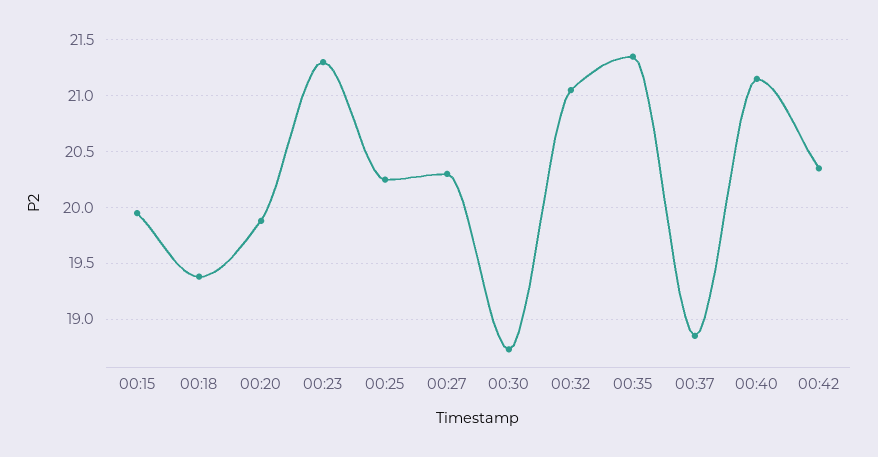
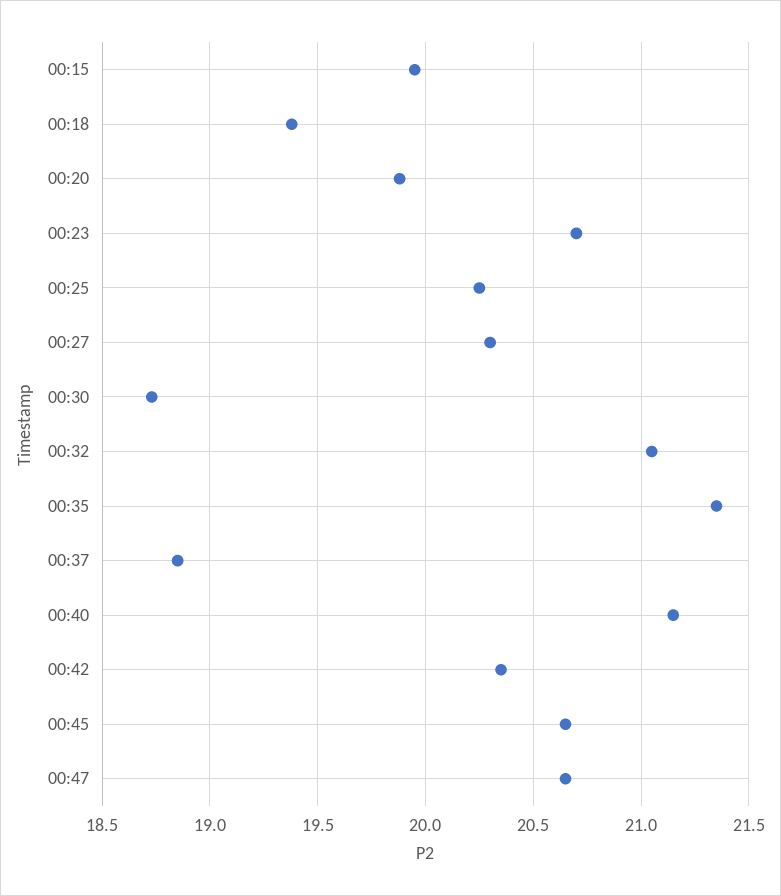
00:23: 21.3 -> 20.7
00:45: none -> 20.65
00:47: none -> 20.65

